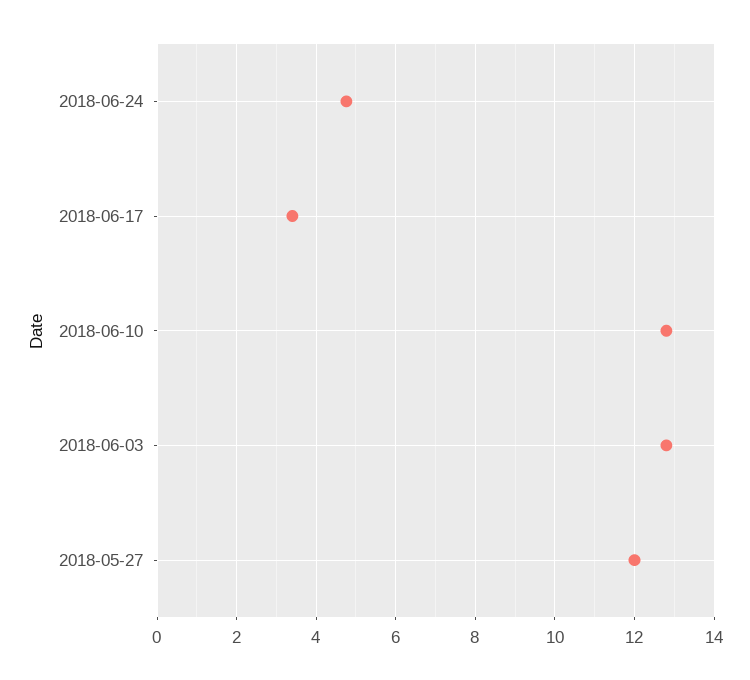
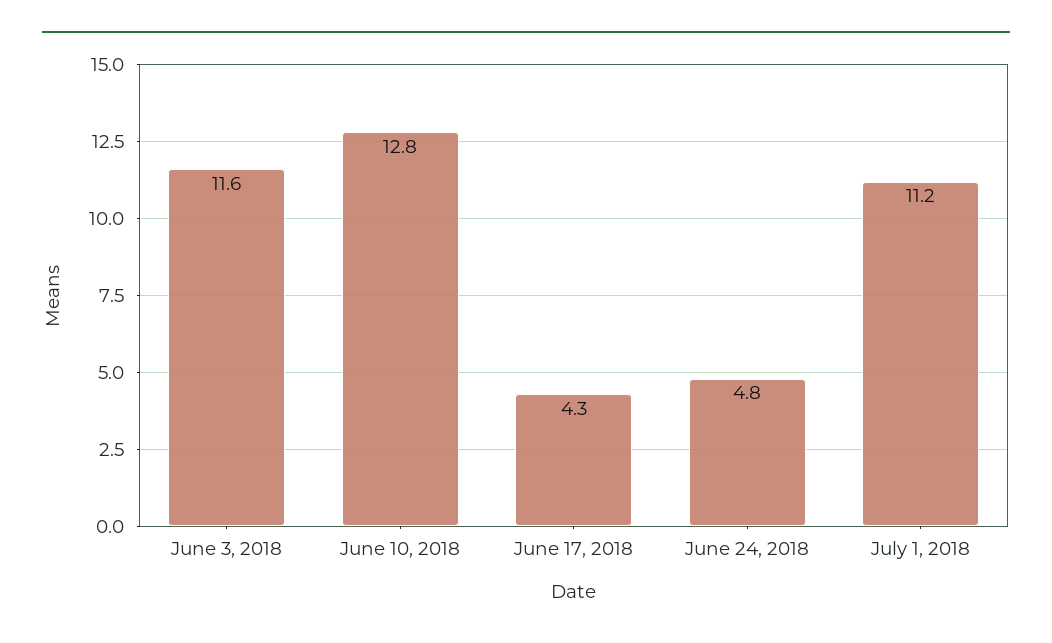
2018-06-17: 3.4 -> 4.3
2018-06-03: 12.8 -> 11.6
2018-05-27: 12 -> none
July 1, 2018: none -> 11.2

